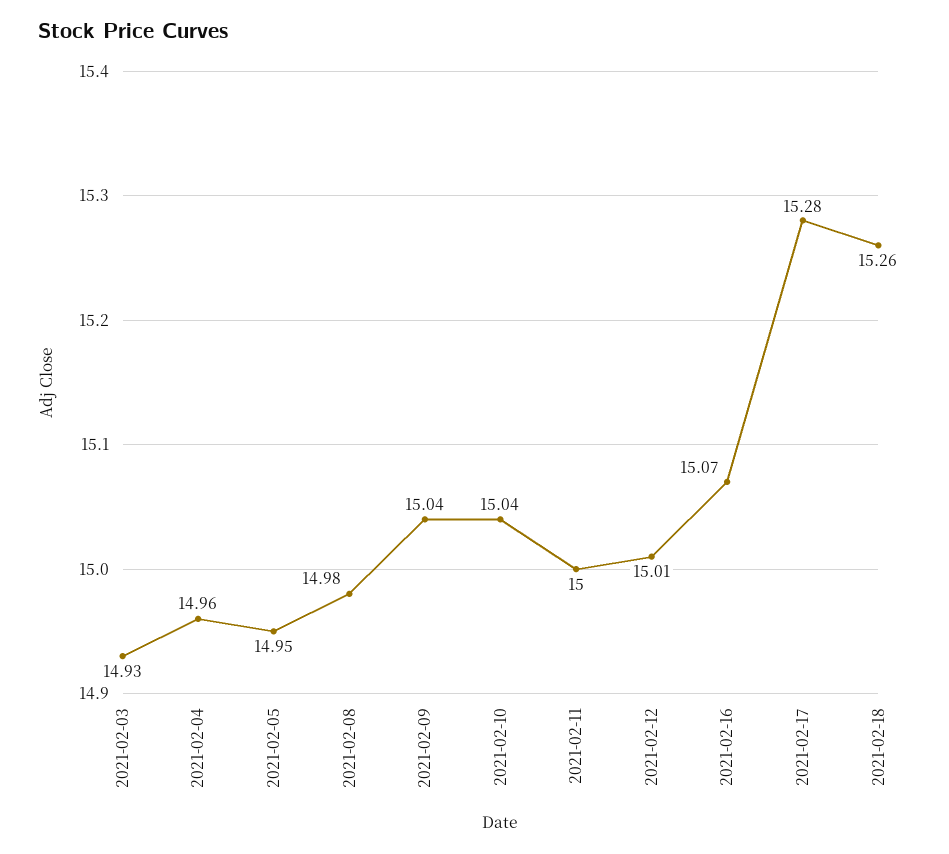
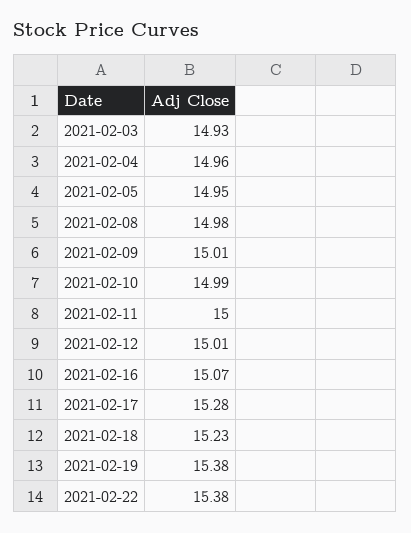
2021-02-09: 15.04 -> 15.01
2021-02-10: 15.04 -> 14.99
2021-02-18: 15.26 -> 15.23
2021-02-19: none -> 15.38
2021-02-22: none -> 15.38

